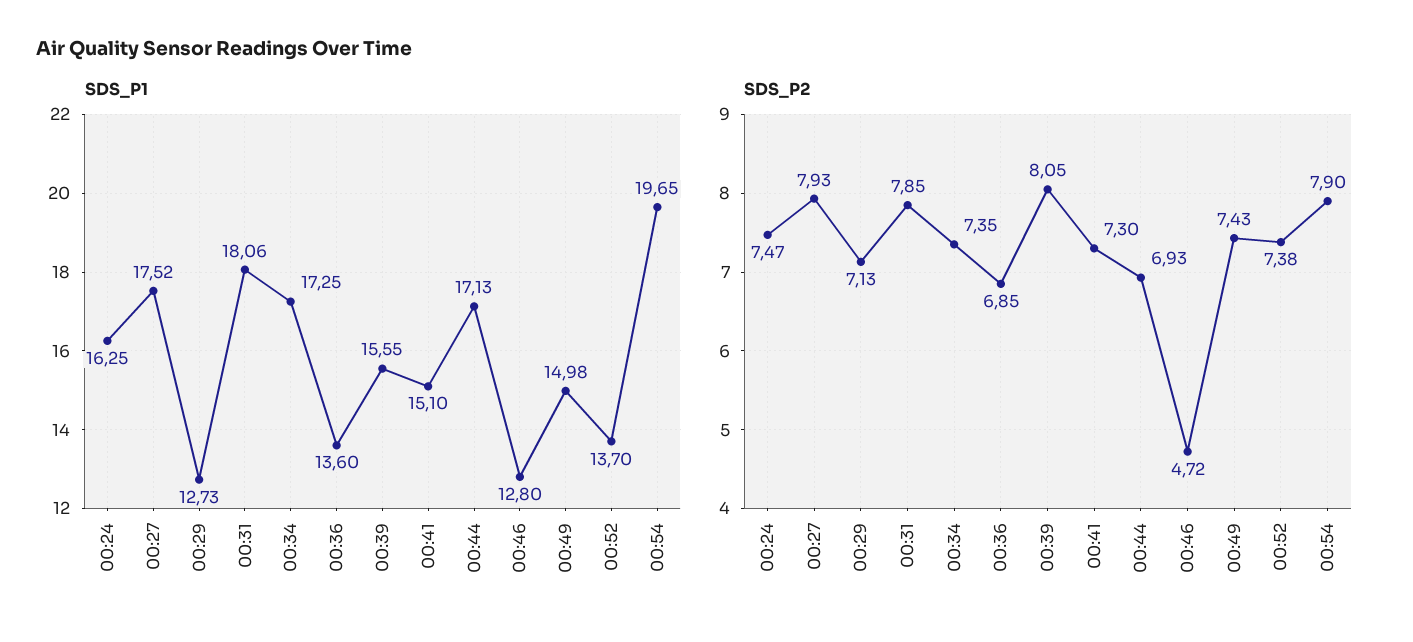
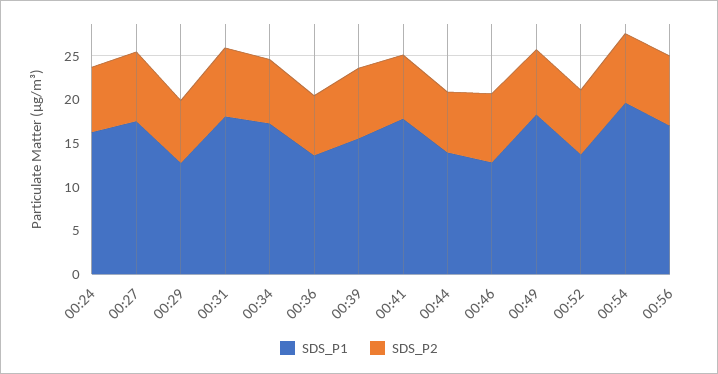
SDS_P1, 00:41: 15.1 -> 18
SDS_P1, 00:44: 17.13 -> 14
SDS_P1, 00:49: 14.98 -> 18
SDS_P2, 00:46: 4.72 -> 8
SDS_P1, 00:56: none -> 17
SDS_P2, 00:56: none -> 8

